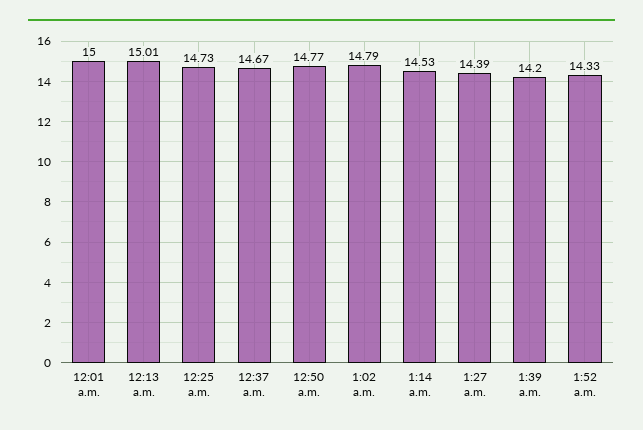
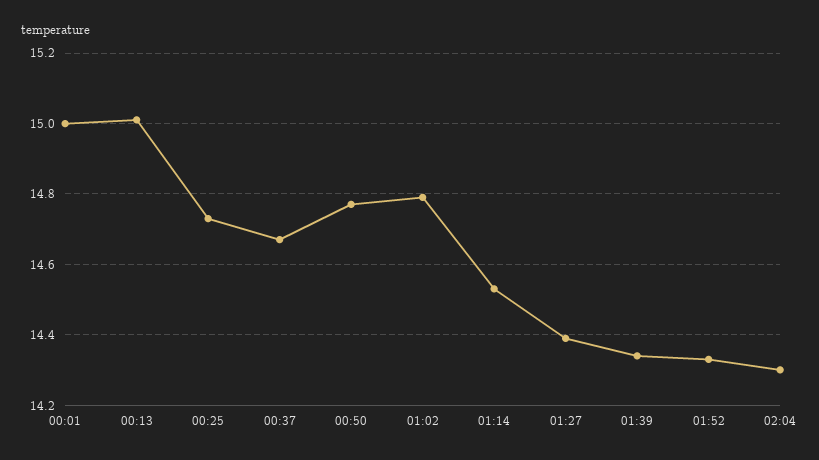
1:39 a.m.: 14.2 -> 14.35
02:04: none -> 14.3

